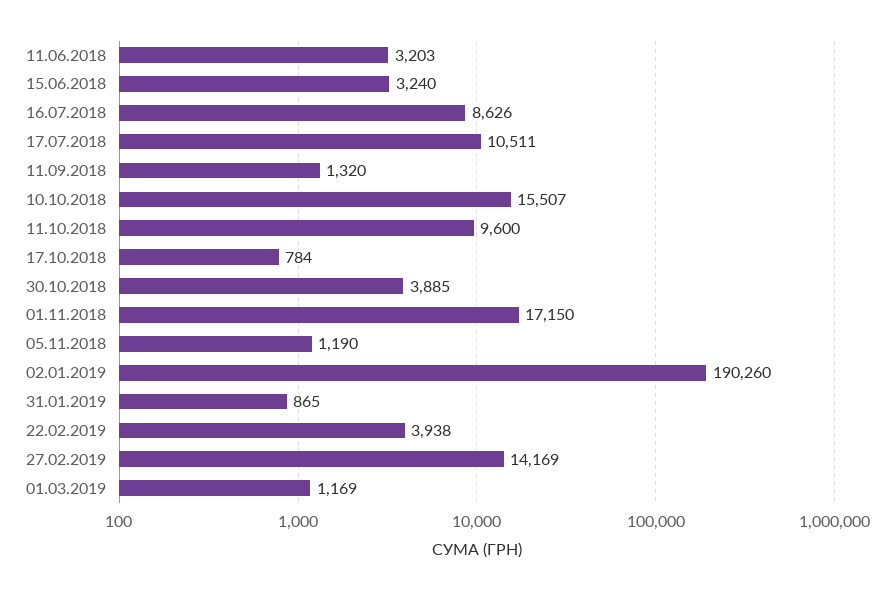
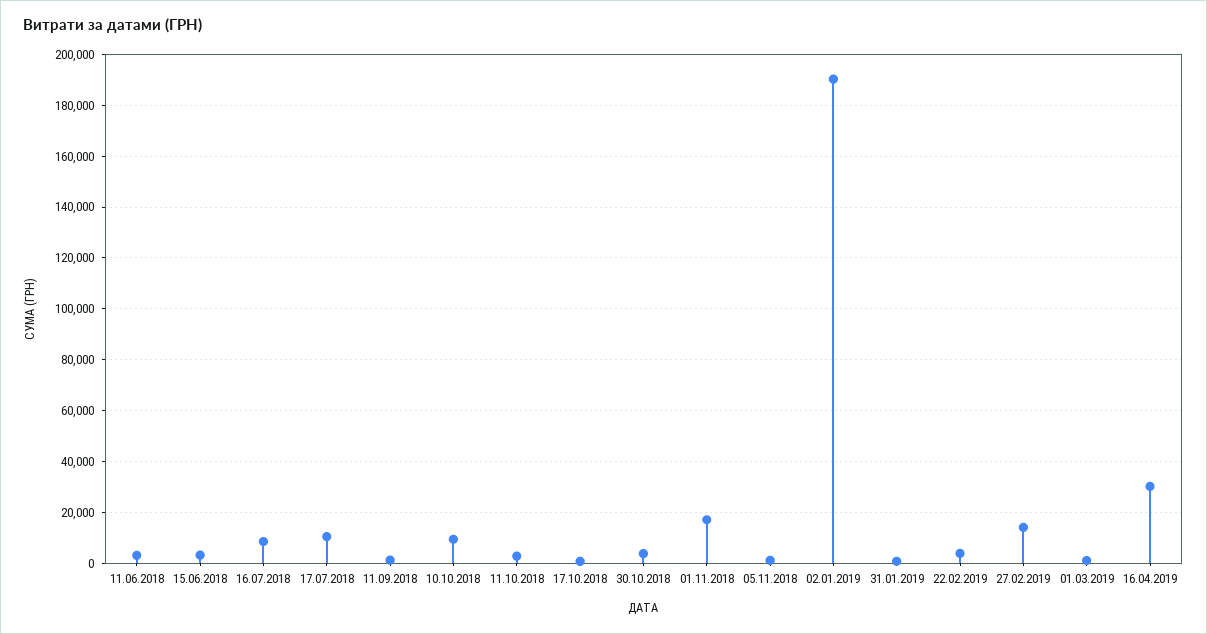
10.10.2018: 15507 -> 10000
11.10.2018: 9600 -> 2500
16.04.2019: none -> 30000

